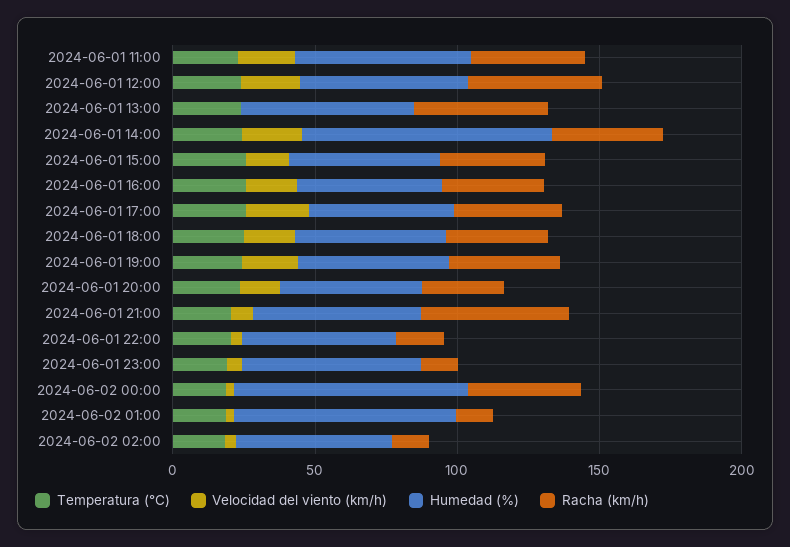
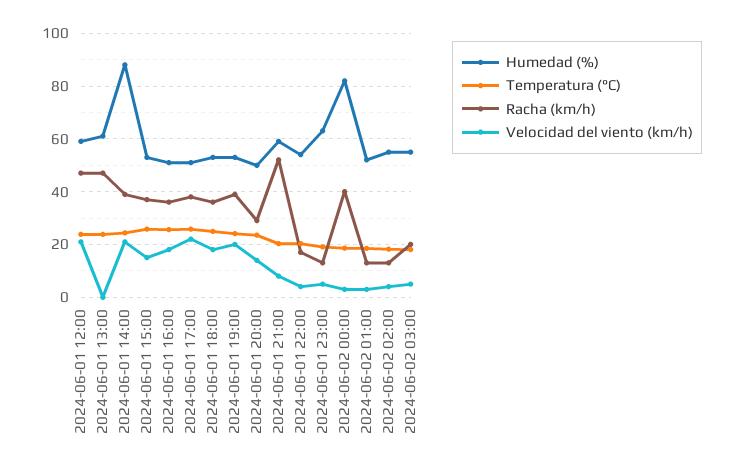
Temperatura (°C), 2024-06-01 11:00: 20 -> none
Velocidad del viento (km/h), 2024-06-01 11:00: 20 -> none
Humedad (%), 2024-06-01 11:00: 60 -> none
Racha (km/h), 2024-06-01 11:00: 40 -> none
Humedad (%), 2024-06-02 01:00: 80 -> 52.5
Humedad (%), 2024-06-02 03:00: none -> 55
Temperatura (°C), 2024-06-02 03:00: none -> 17.5
Racha (km/h), 2024-06-02 03:00: none -> 20
Velocidad del viento (km/h), 2024-06-02 03:00: none -> 5

